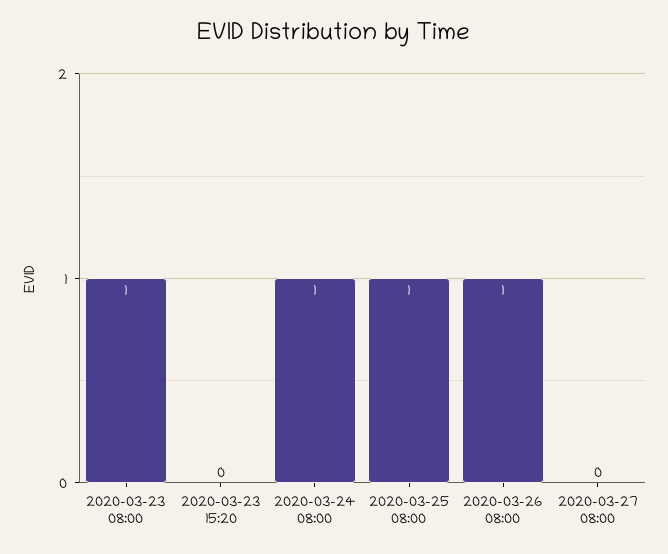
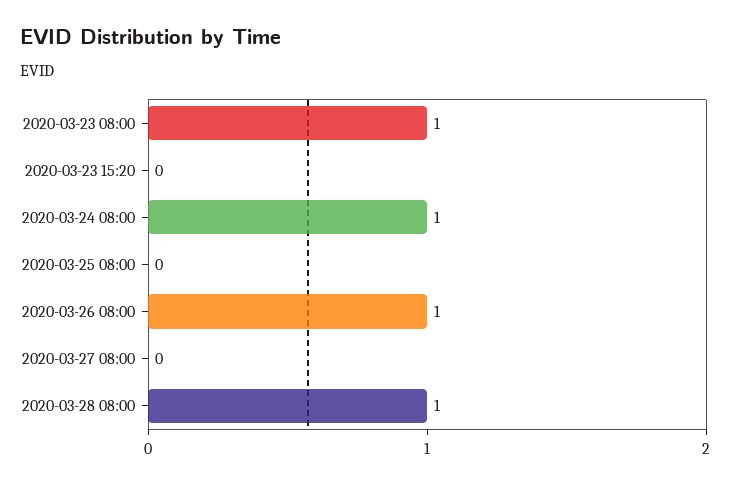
2020-03-25 08:00: 1 -> 0
2020-03-28 08:00: none -> 1

